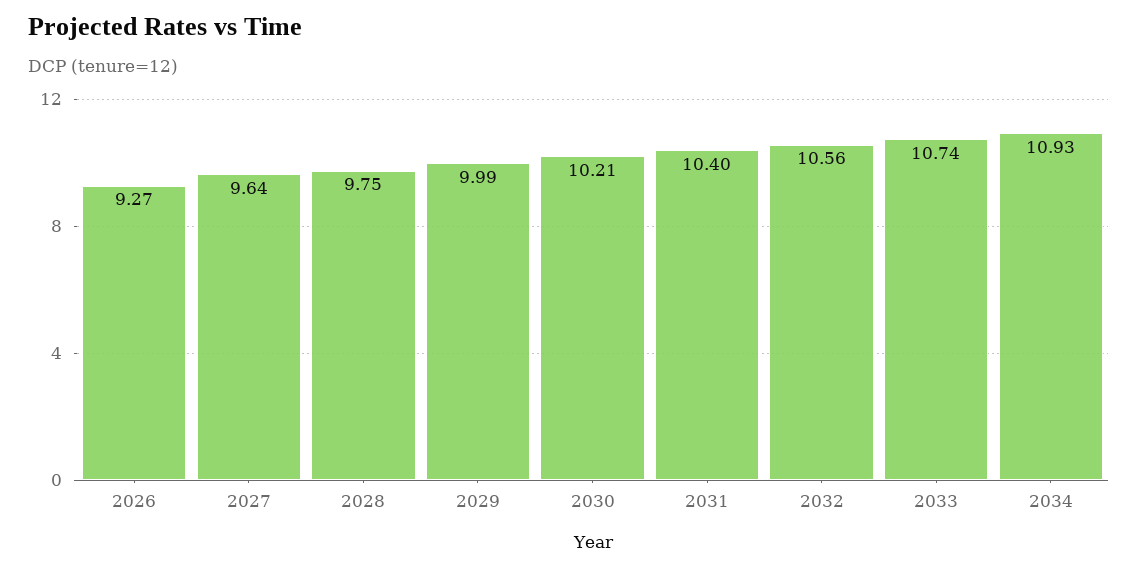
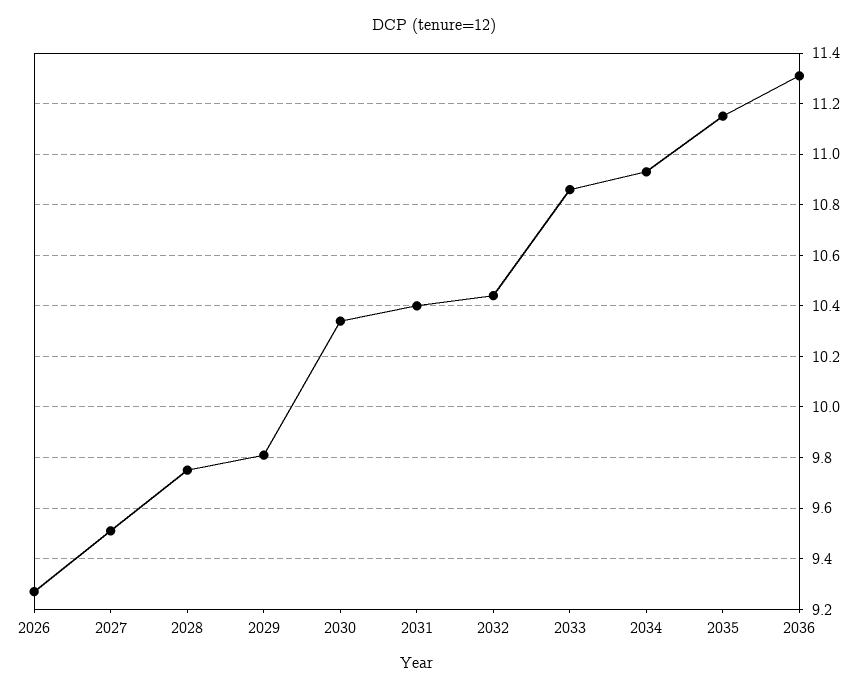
2027: 9.64 -> 9.5
2029: 9.99 -> 9.8
2030: 10.21 -> 10.35
2032: 10.56 -> 10.45
2033: 10.74 -> 10.85
2035: none -> 11.15
2036: none -> 11.3

